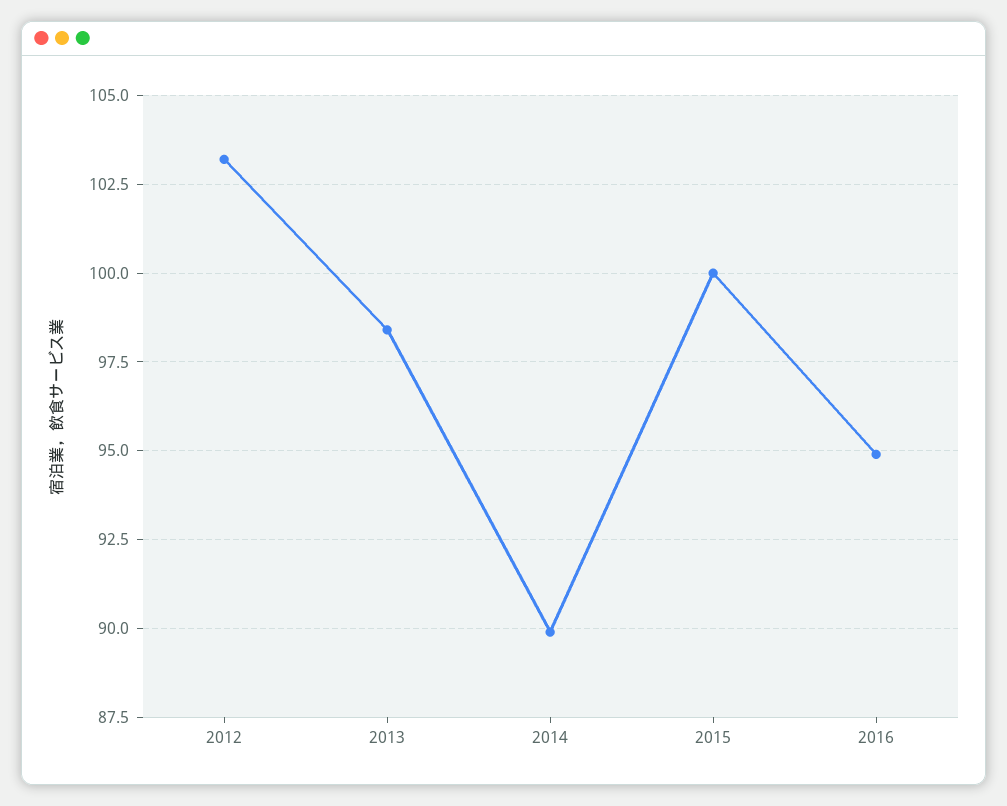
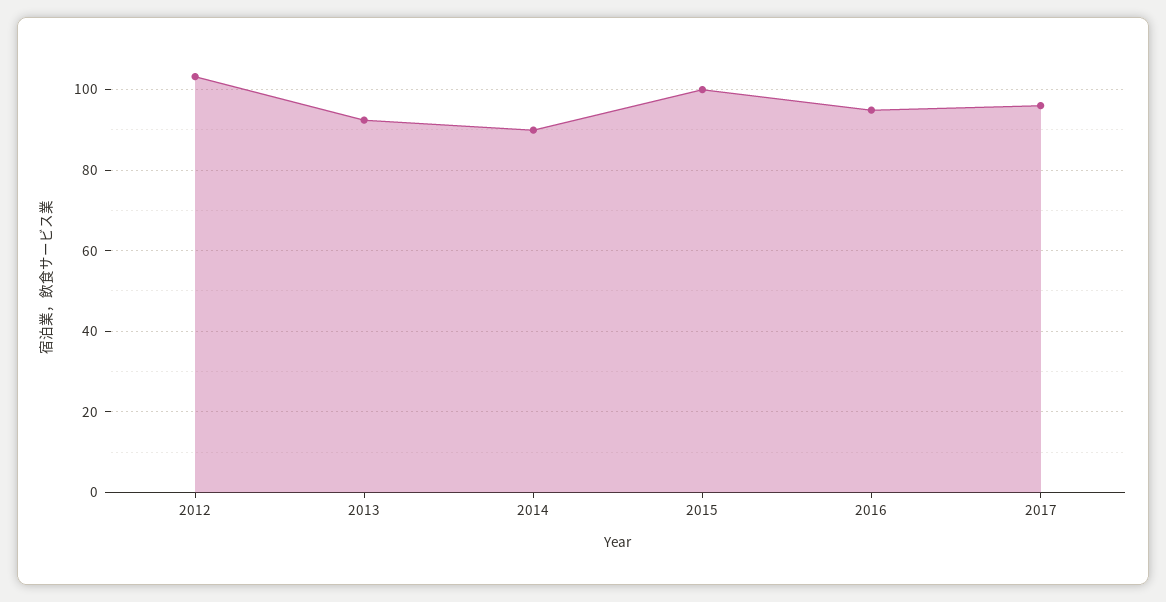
2013: 98.5 -> 92
2017: none -> 96

